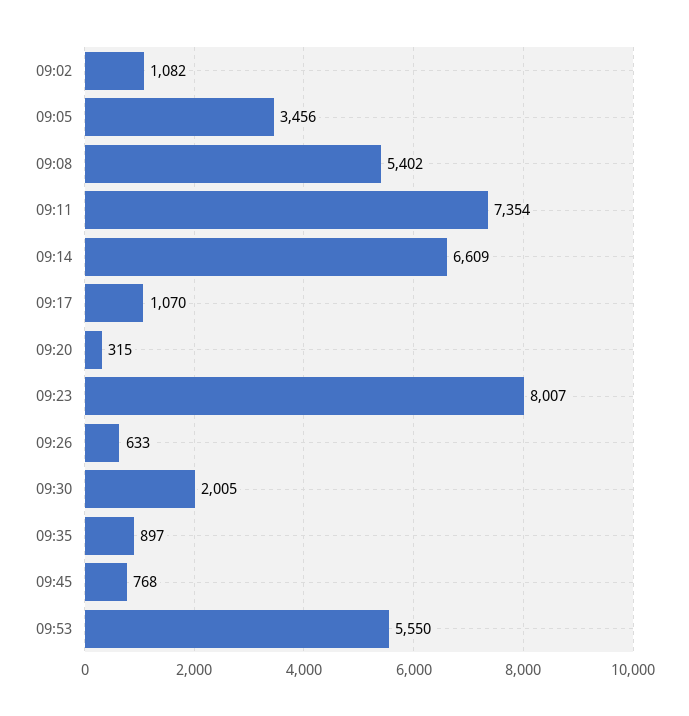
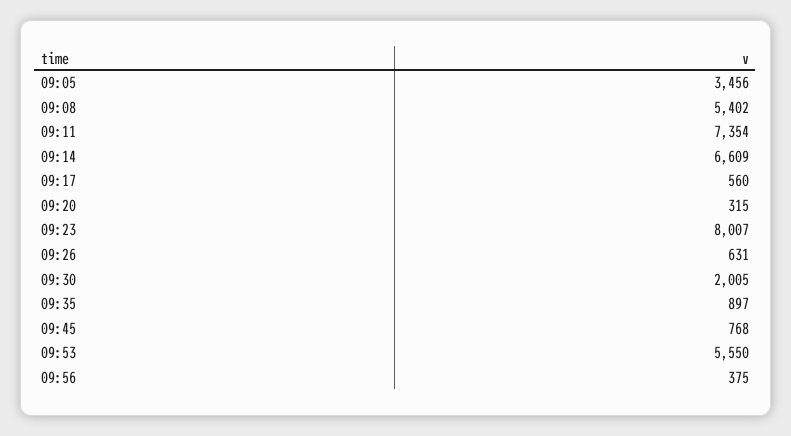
09:02: 1082 -> none
09:17: 1070 -> 560
09:26: 633 -> 631
09:56: none -> 375

